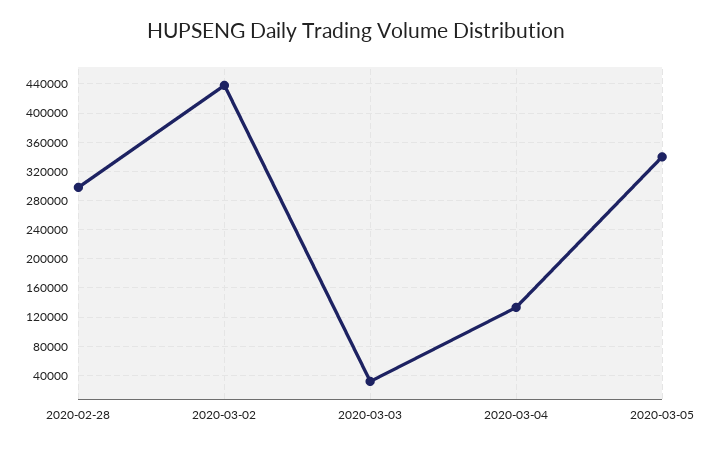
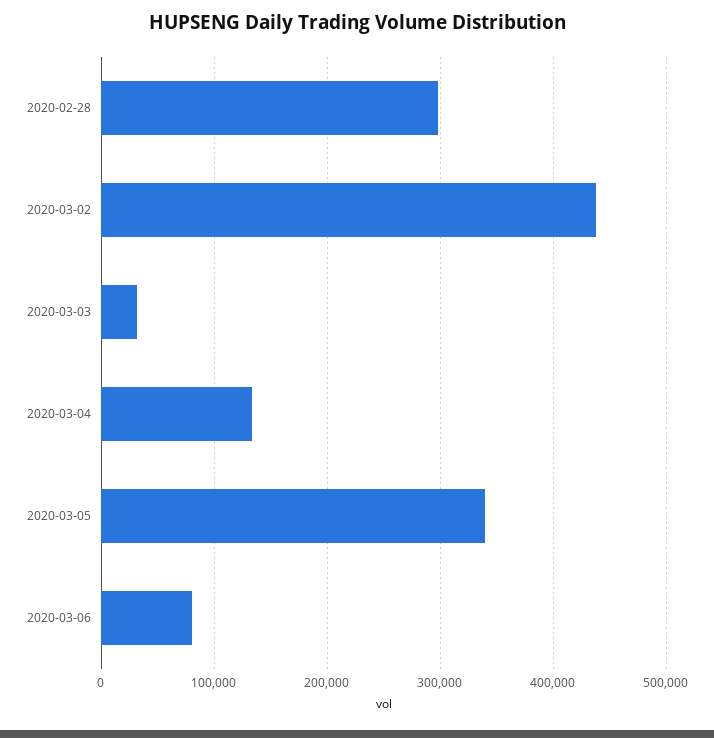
2020-03-06: none -> 80000

